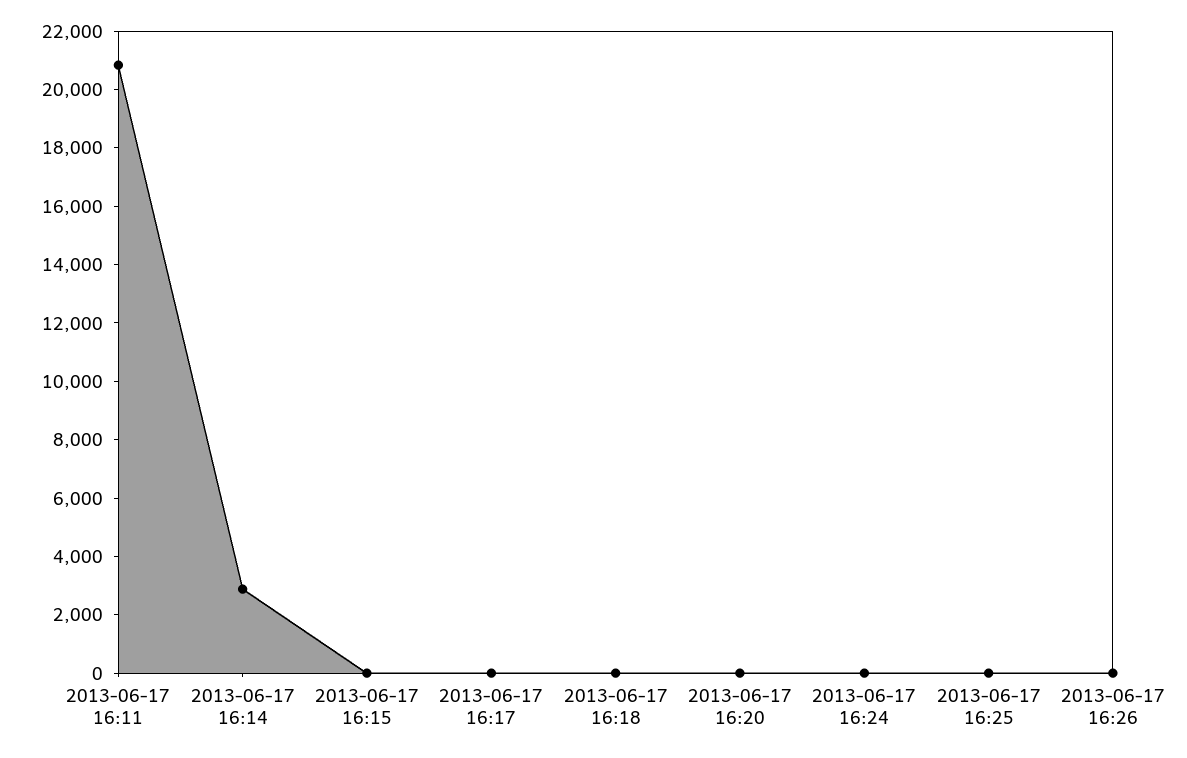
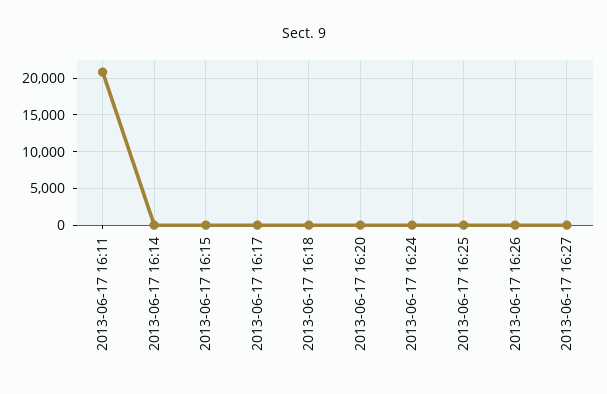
2013-06-17 16:14: 3000 -> 0
2013-06-17 16:27: none -> 0

